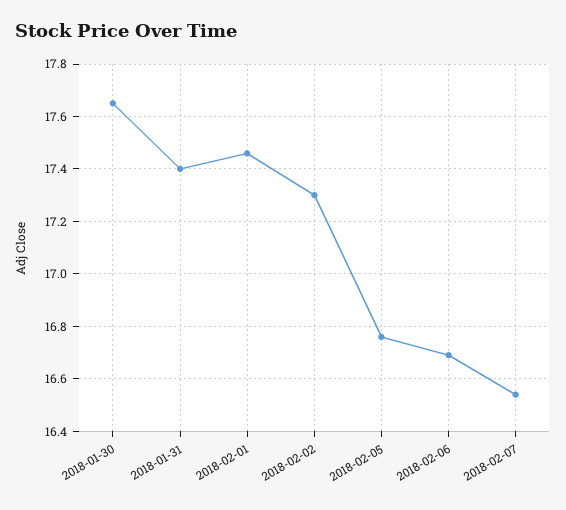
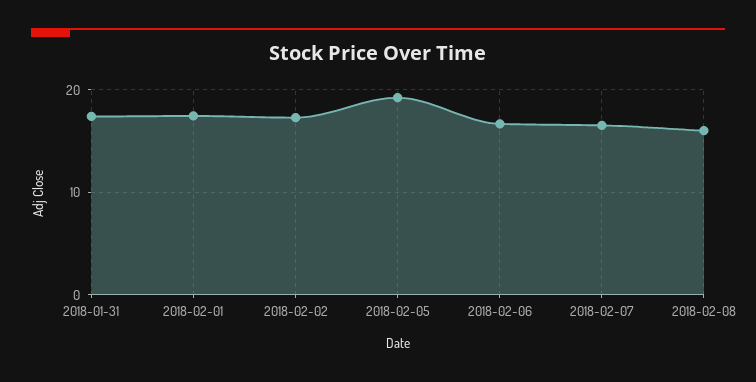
2018-01-30: 17.65 -> none
2018-02-05: 16.75 -> 19
2018-02-08: none -> 16

